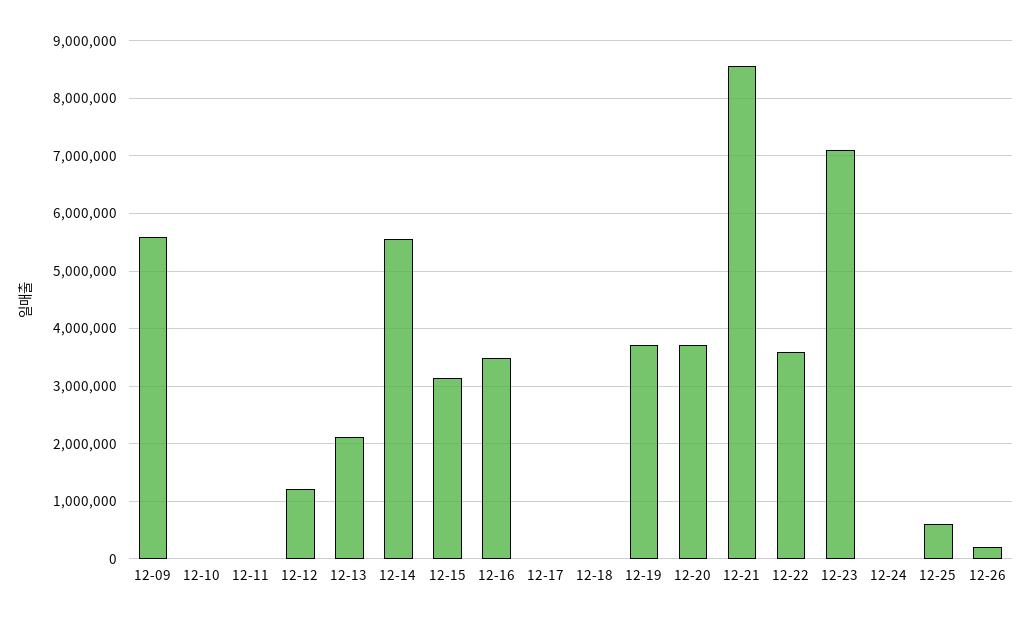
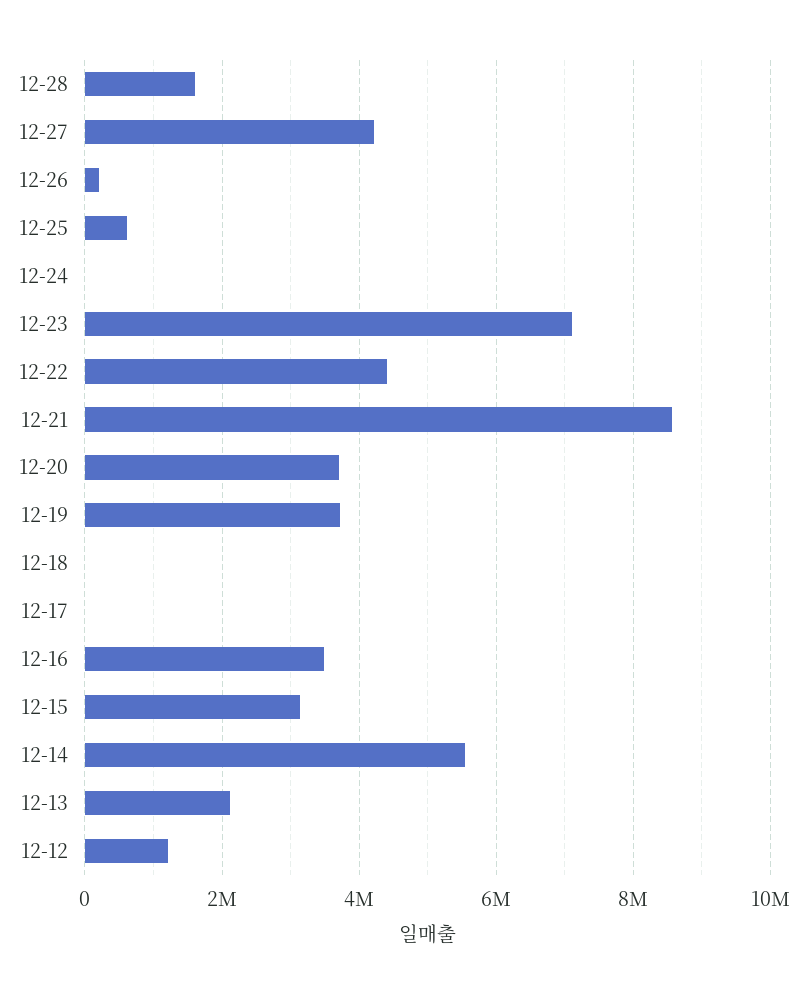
12-09: 5600000 -> none
12-10: 0 -> none
12-11: 0 -> none
12-22: 3600000 -> 4400000
12-28: none -> 1600000
12-27: none -> 4200000

